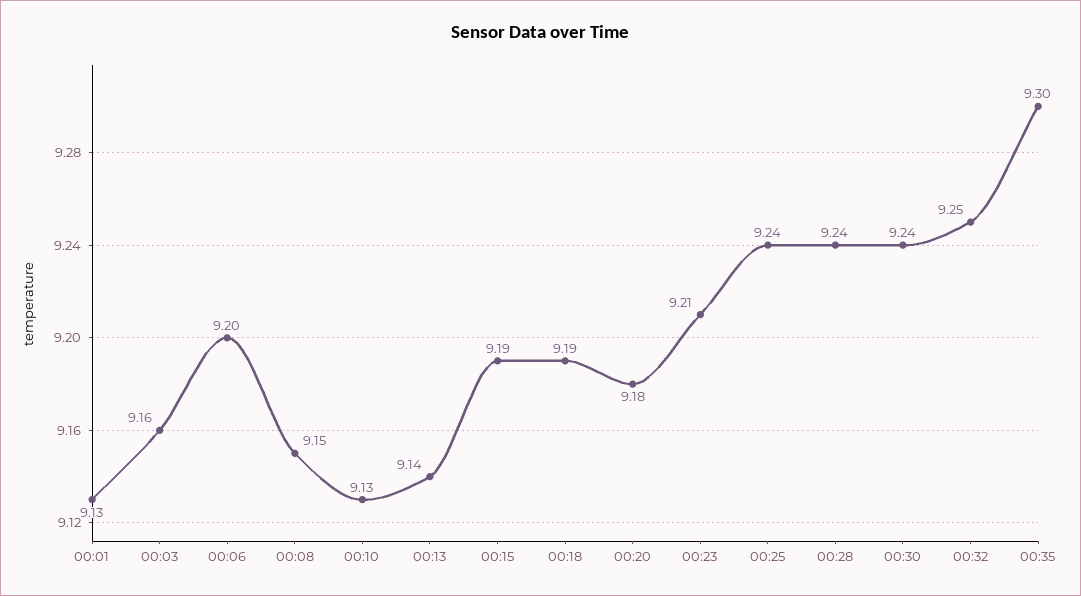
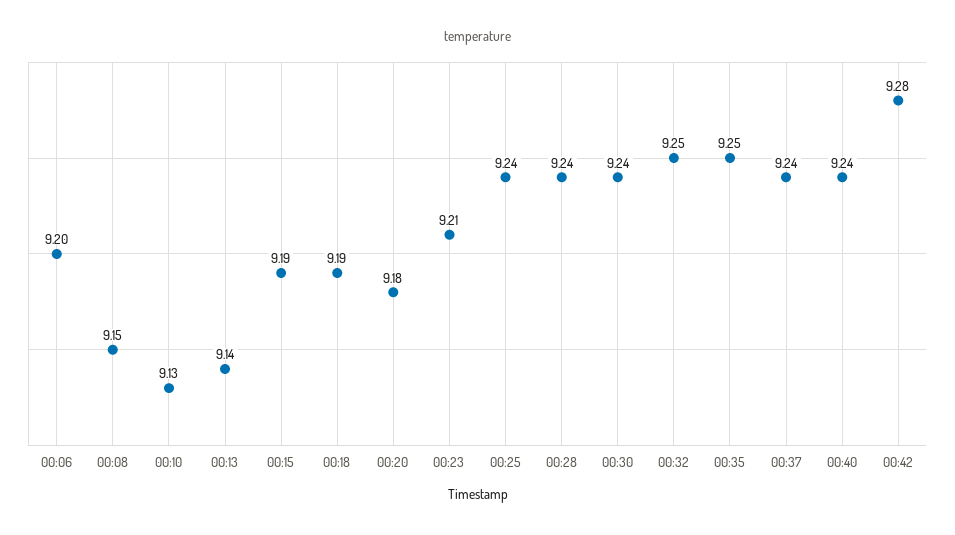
00:01: 9.13 -> none
00:03: 9.16 -> none
00:35: 9.3 -> 9.25
00:37: none -> 9.24
00:40: none -> 9.24
00:42: none -> 9.28

